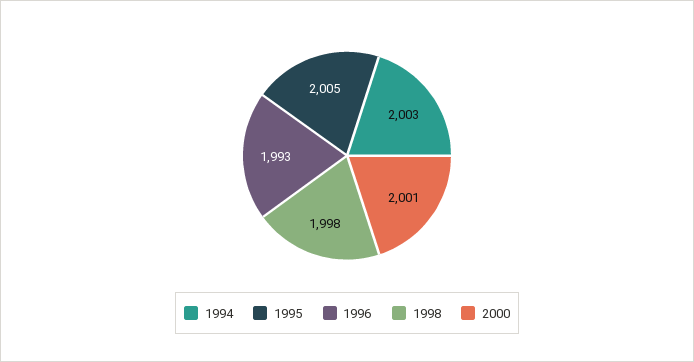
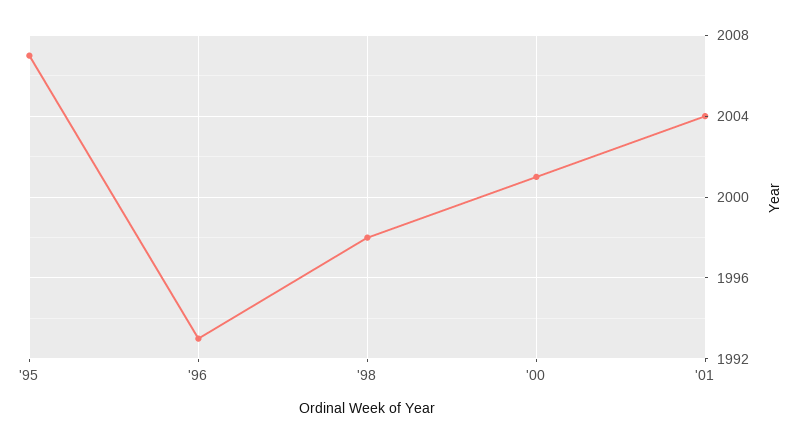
1994: 2003 -> none
1995: 2005 -> 2007
'01: none -> 2004

